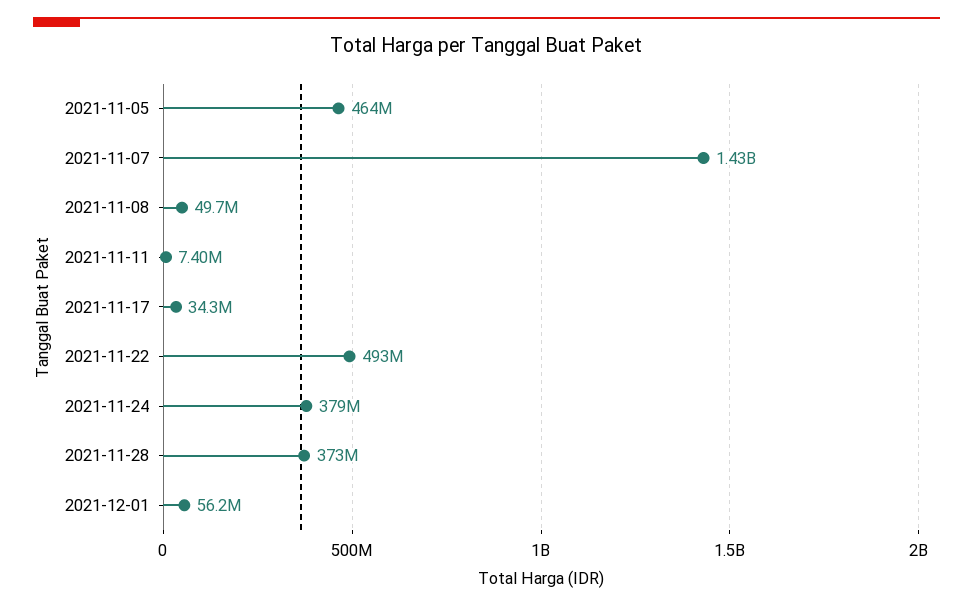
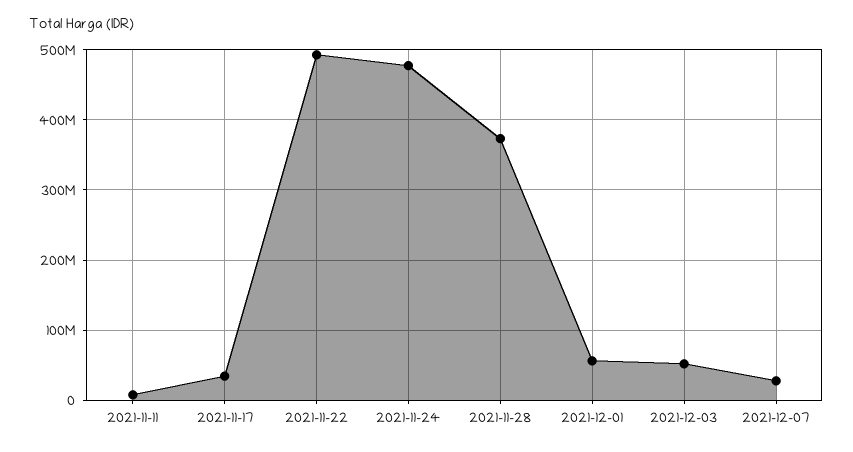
2021-11-05: 464000000 -> none
2021-11-07: 1430000000 -> none
2021-11-08: 49700000 -> none
2021-11-24: 379000000 -> 480000000
2021-12-03: none -> 50000000
2021-12-07: none -> 30000000

